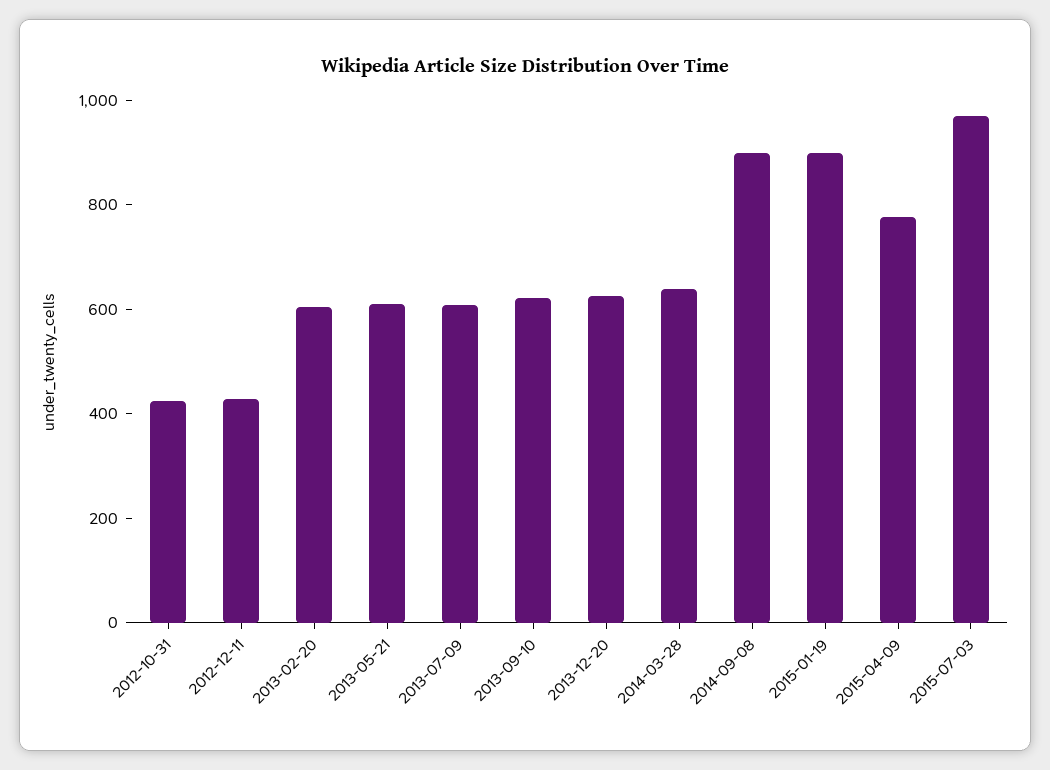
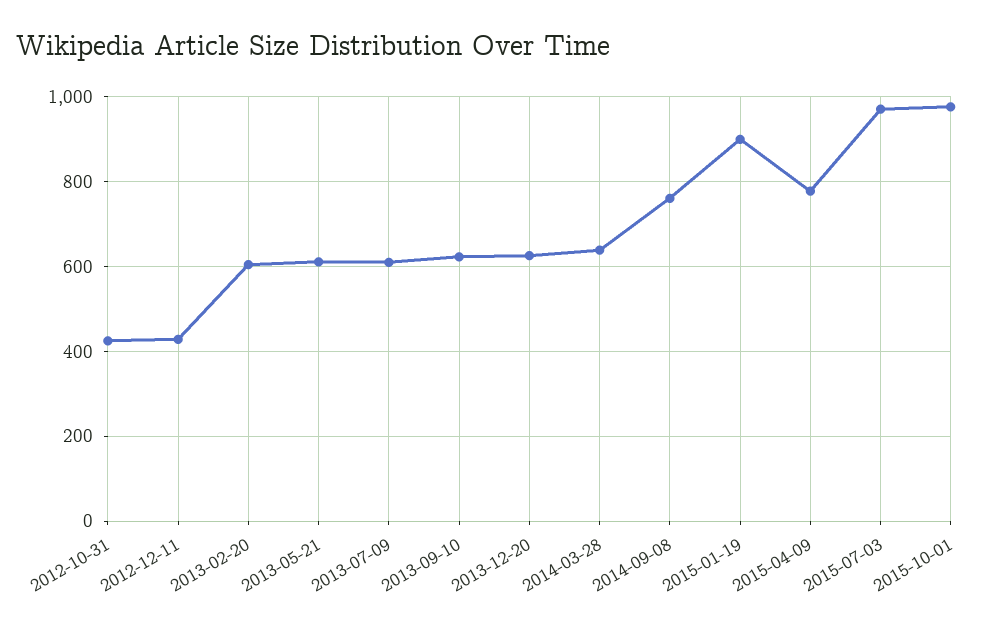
2014-09-08: 900 -> 760
2015-10-01: none -> 980

